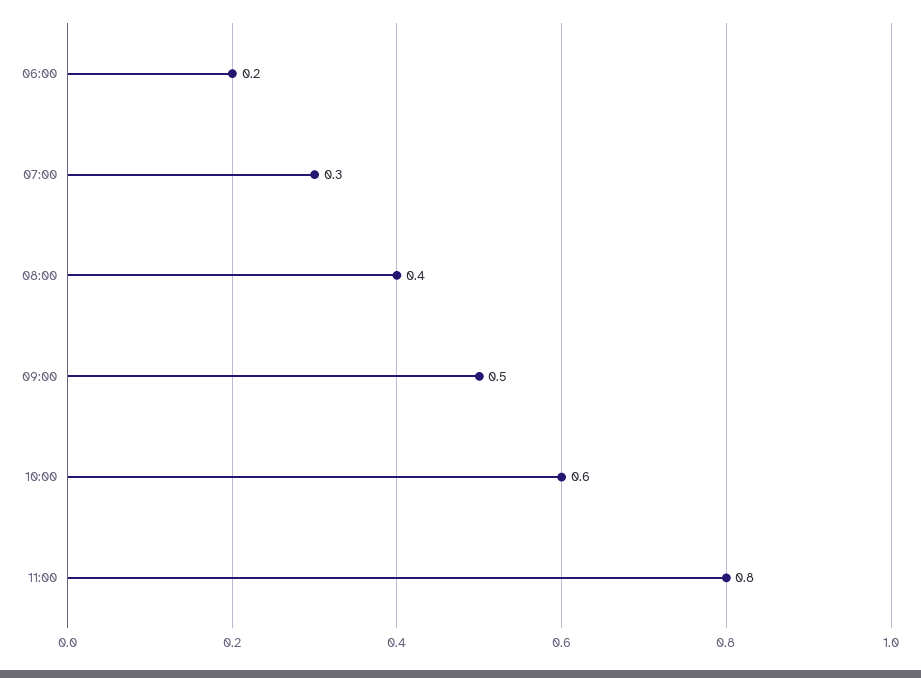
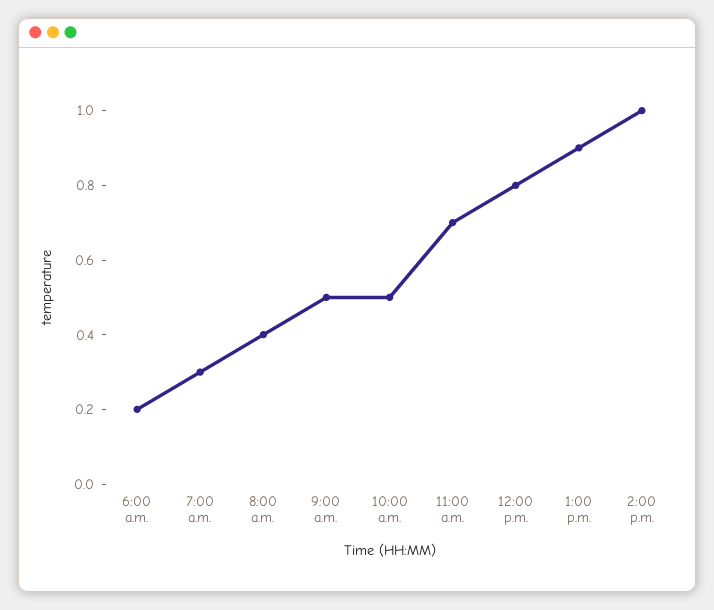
10:00: 0.6 -> 0.5
11:00: 0.8 -> 0.7
12:00 p.m.: none -> 0.8
1:00 p.m.: none -> 0.9
2:00 p.m.: none -> 1

